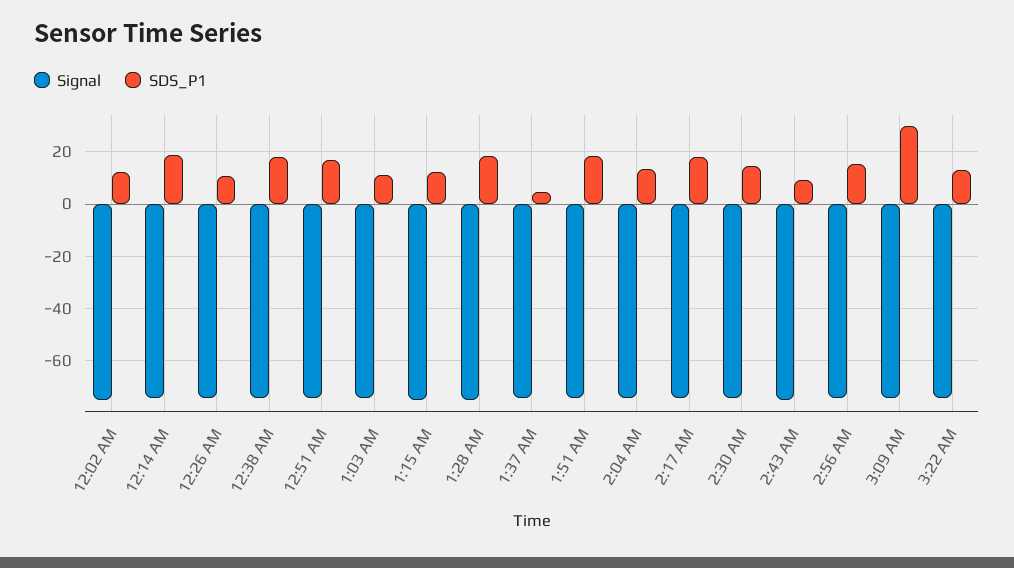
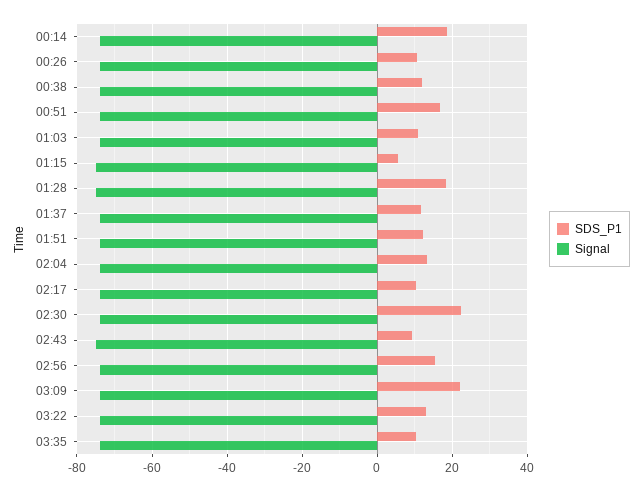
Signal, 12:02 AM: -75 -> none
SDS_P1, 12:02 AM: 12.5 -> none
SDS_P1, 12:38 AM: 17.5 -> 12
SDS_P1, 1:15 AM: 12.5 -> 6
SDS_P1, 1:37 AM: 5 -> 12
SDS_P1, 1:51 AM: 17.5 -> 12
SDS_P1, 2:17 AM: 17.5 -> 10
SDS_P1, 2:30 AM: 15 -> 22
SDS_P1, 3:09 AM: 30 -> 22
SDS_P1, 03:35: none -> 10
Signal, 03:35: none -> -74

